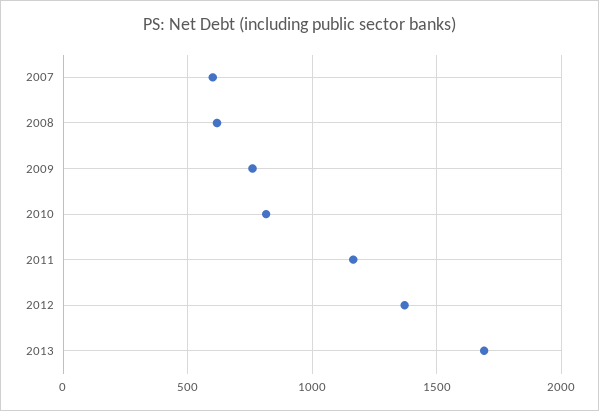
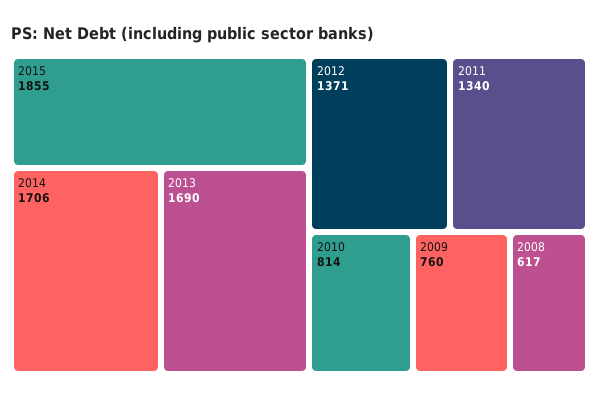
2007: 600 -> none
2011: 1150 -> 1340
2015: none -> 1855
2014: none -> 1706

